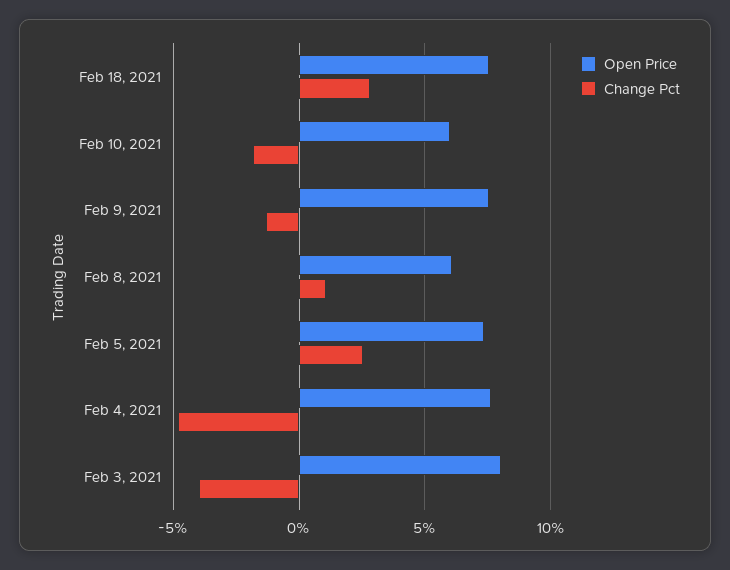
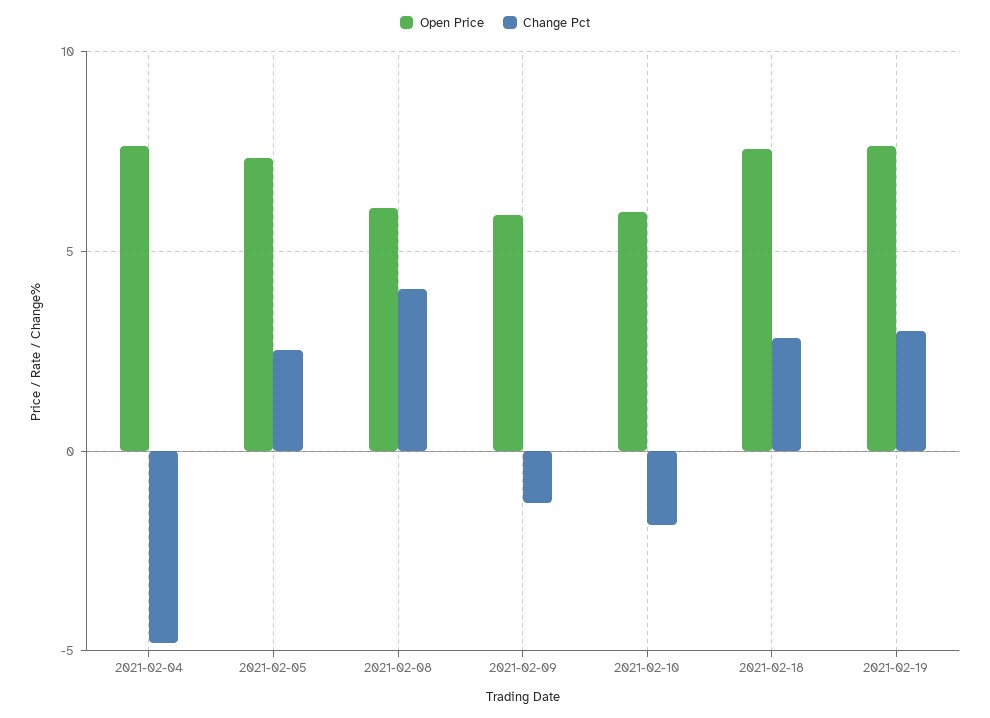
Open Price, Feb 9, 2021: 7.5 -> 6
Change Pct, Feb 8, 2021: 1 -> 4
Open Price, Feb 3, 2021: 8 -> none
Change Pct, Feb 3, 2021: -4 -> none
Open Price, 2021-02-19: none -> 7.5
Change Pct, 2021-02-19: none -> 3

